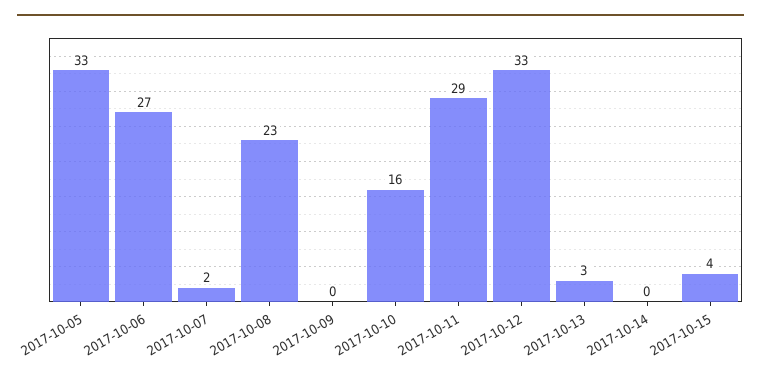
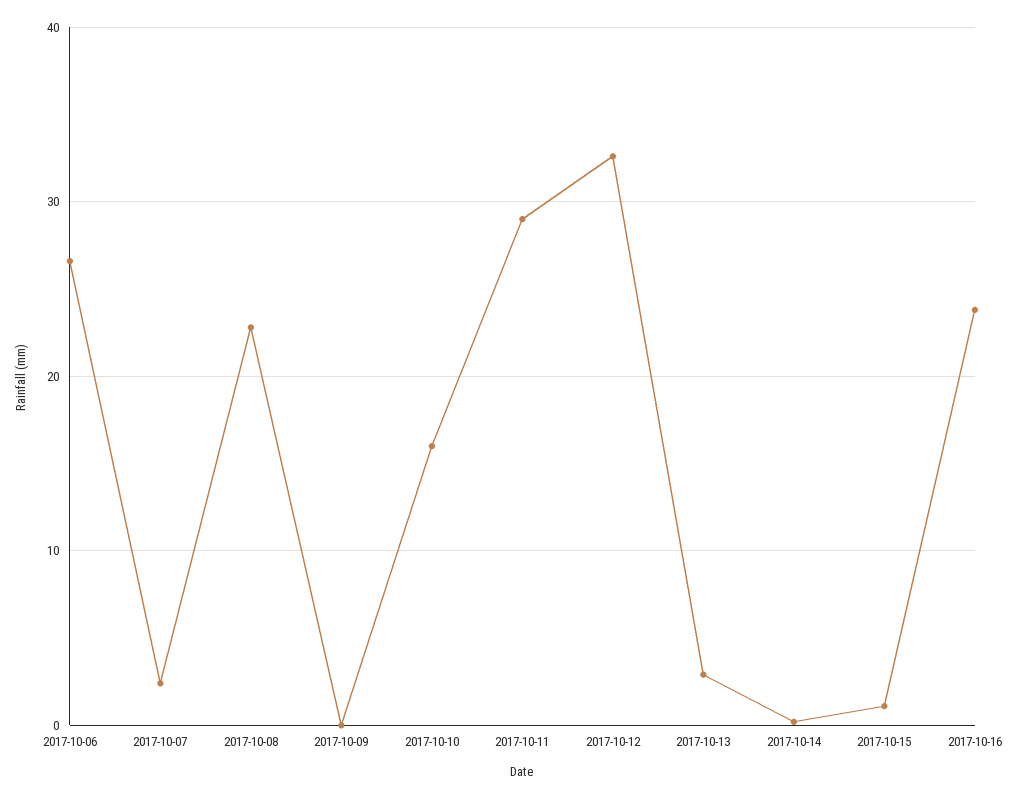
2017-10-05: 33 -> none
2017-10-15: 4 -> 1
2017-10-16: none -> 24

